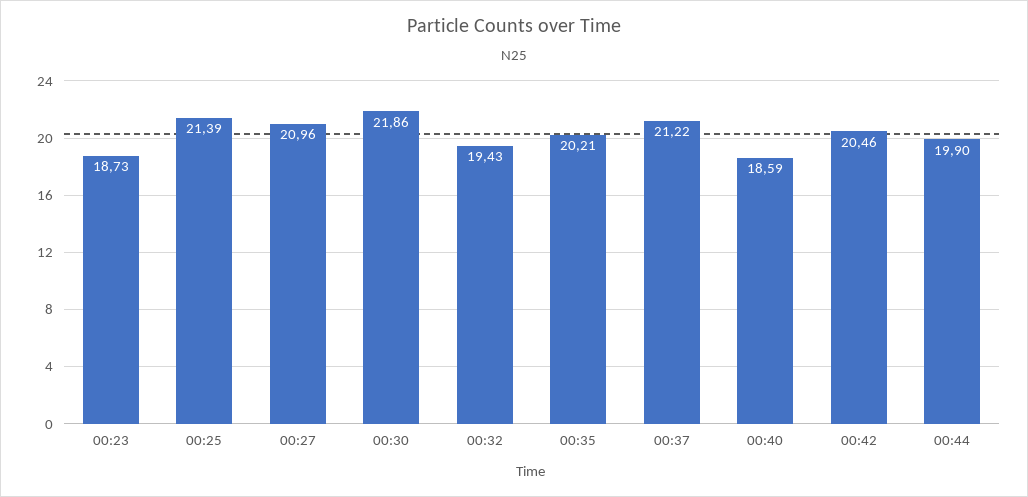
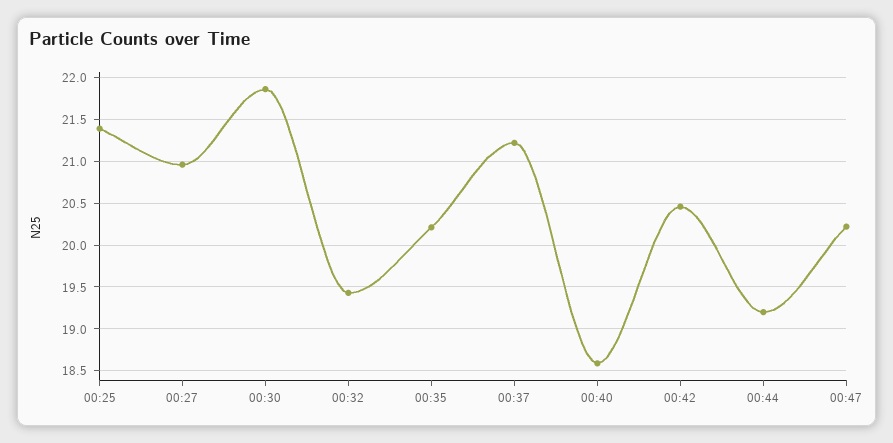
00:23: 18.73 -> none
00:44: 19.9 -> 19.2
00:47: none -> 20.2

